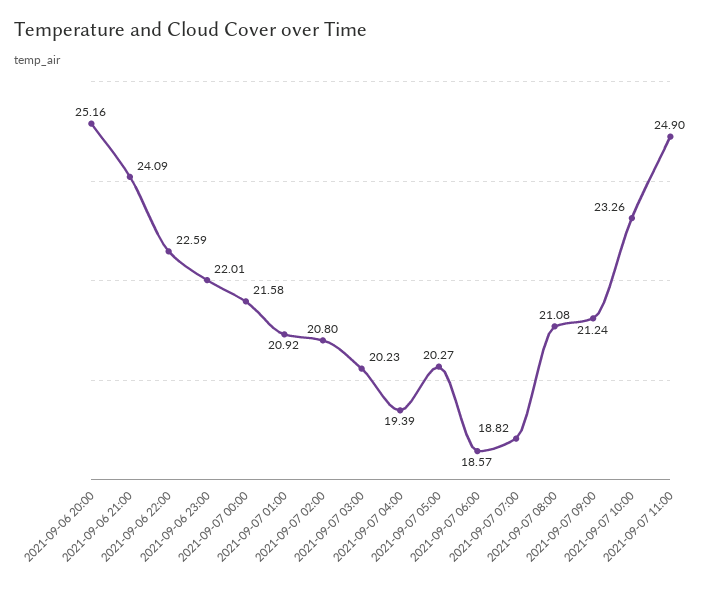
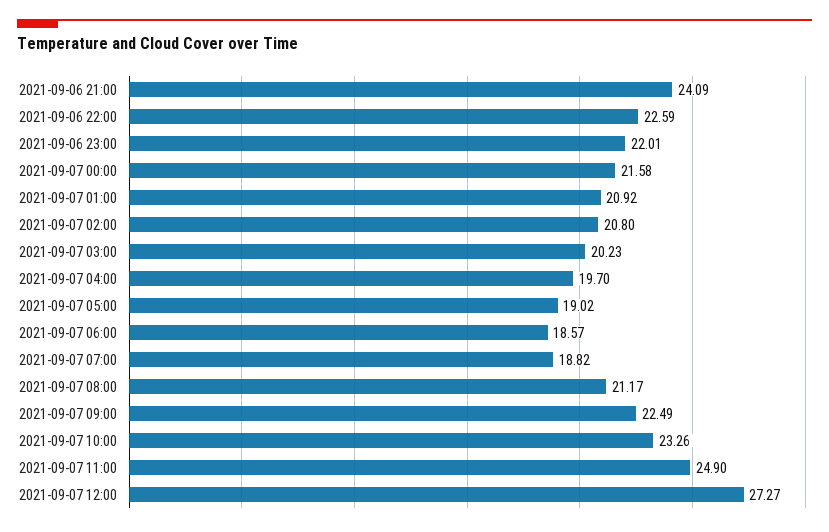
2021-09-06 20:00: 25.16 -> none
2021-09-07 04:00: 19.39 -> 19.7
2021-09-07 05:00: 20.27 -> 19.02
2021-09-07 08:00: 21.08 -> 21.17
2021-09-07 09:00: 21.24 -> 22.49
2021-09-07 12:00: none -> 27.27

